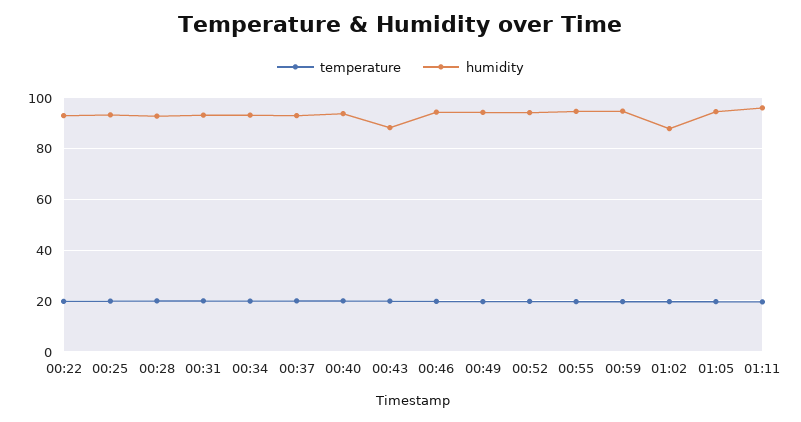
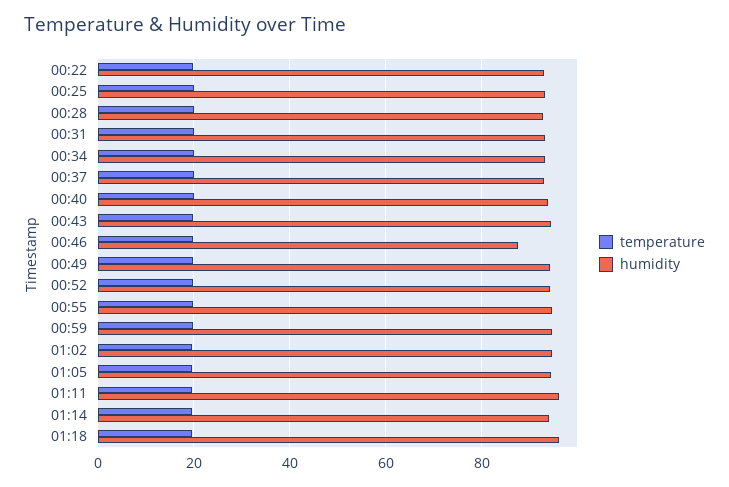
humidity, 00:43: 87.5 -> 94
humidity, 00:46: 95 -> 88
humidity, 01:02: 87.5 -> 94
temperature, 01:14: none -> 20
humidity, 01:14: none -> 94
temperature, 01:18: none -> 20
humidity, 01:18: none -> 96

